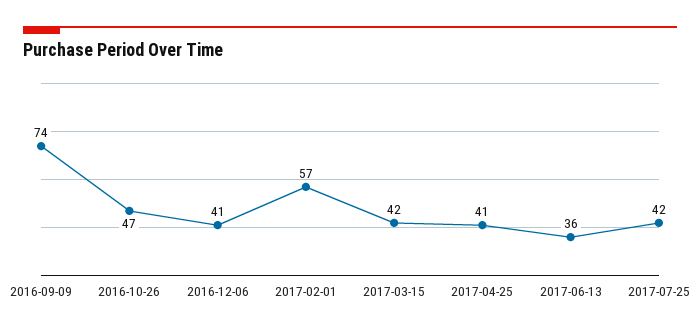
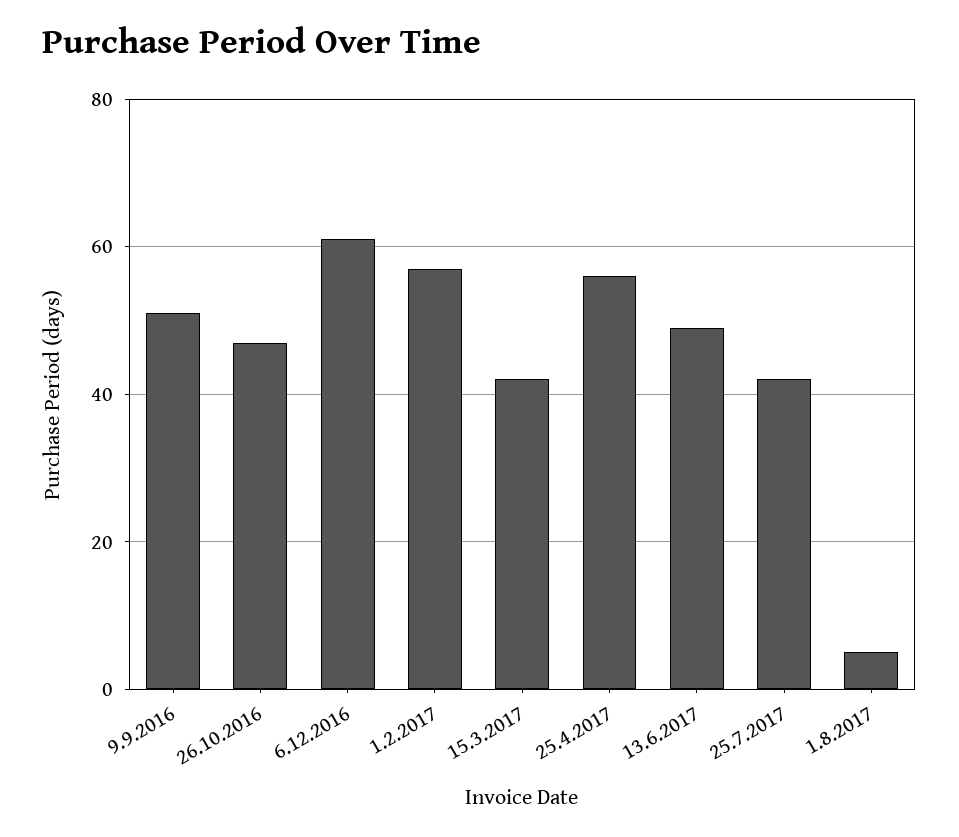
2016-09-09: 74 -> 50
2016-12-06: 41 -> 60
2017-04-25: 41 -> 55
2017-06-13: 36 -> 50
1.8.2017: none -> 5

